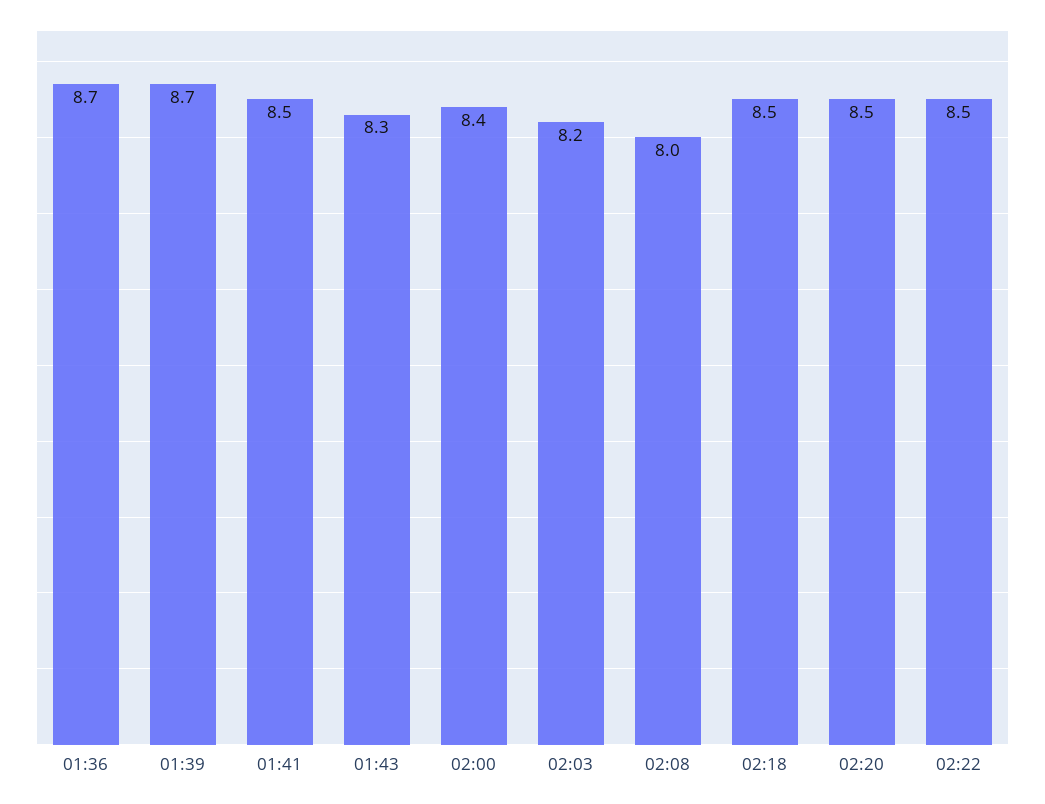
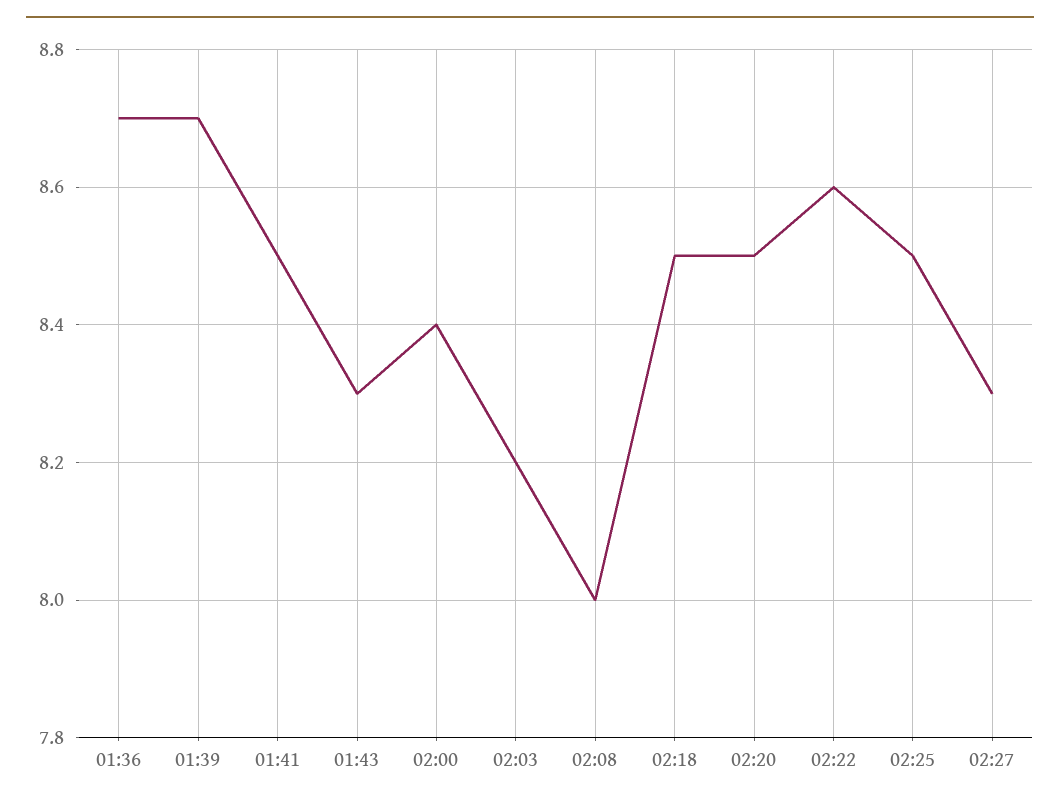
02:22: 8.5 -> 8.6
02:25: none -> 8.5
02:27: none -> 8.3

